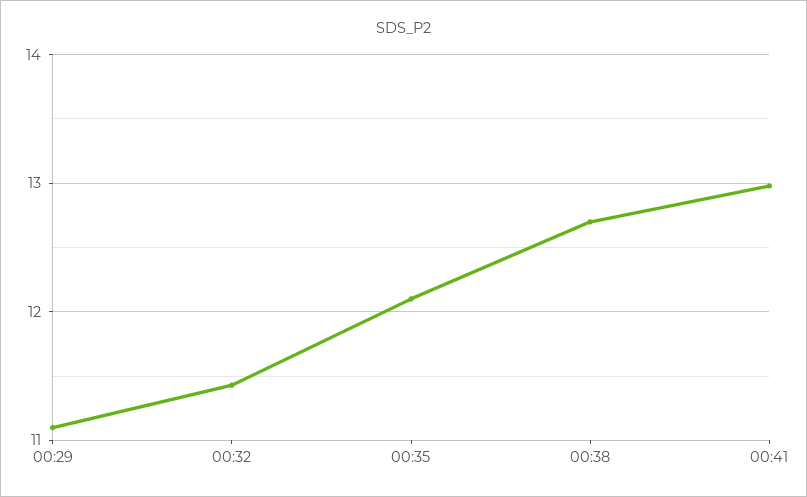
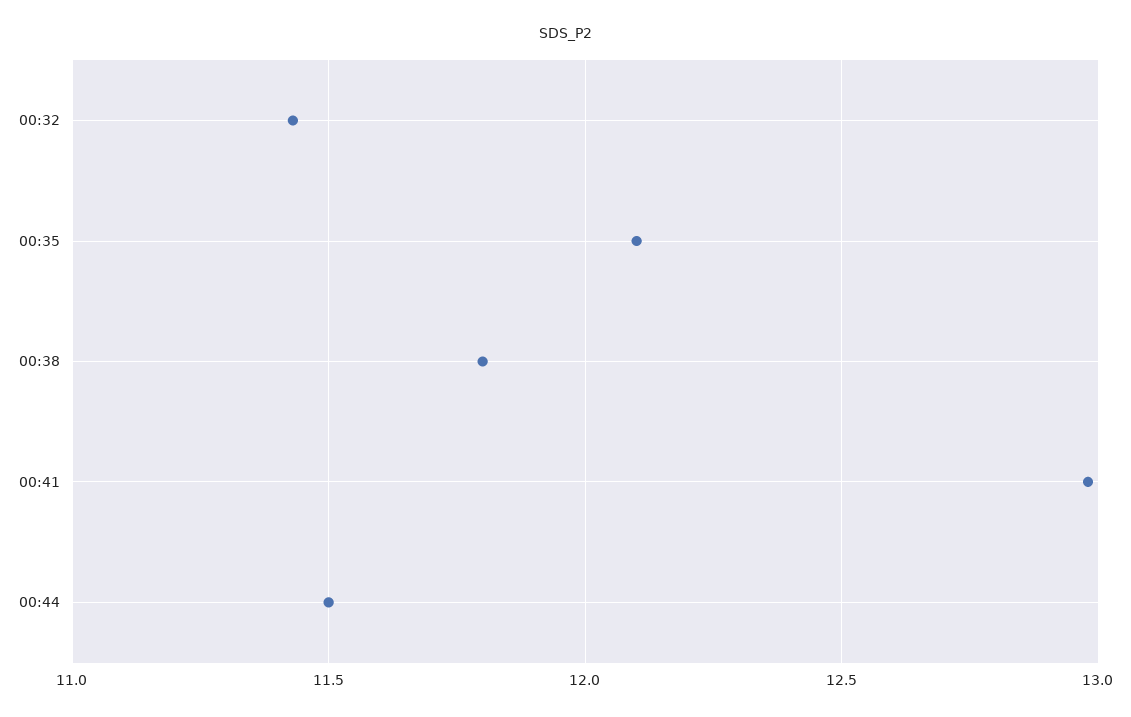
00:29: 11.1 -> none
00:38: 12.7 -> 11.8
00:44: none -> 11.5

